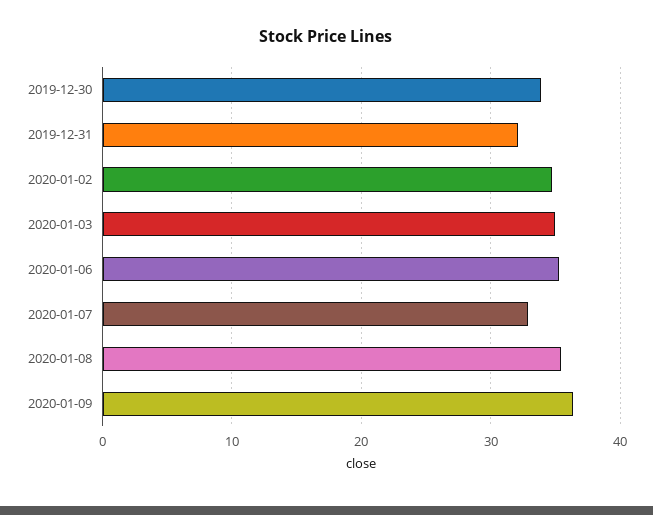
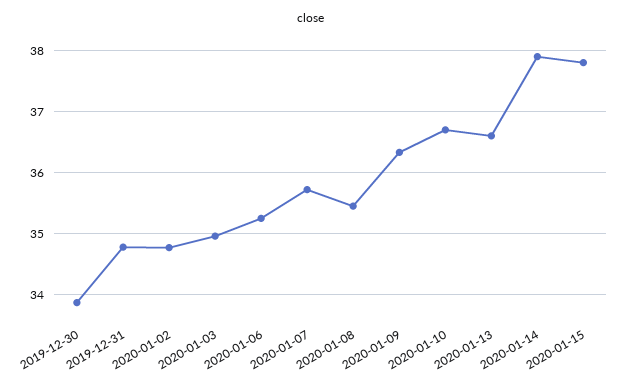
2019-12-31: 32 -> 34.8
2020-01-07: 33 -> 35.7
2020-01-10: none -> 36.7
2020-01-13: none -> 36.6
2020-01-14: none -> 37.9
2020-01-15: none -> 37.8

